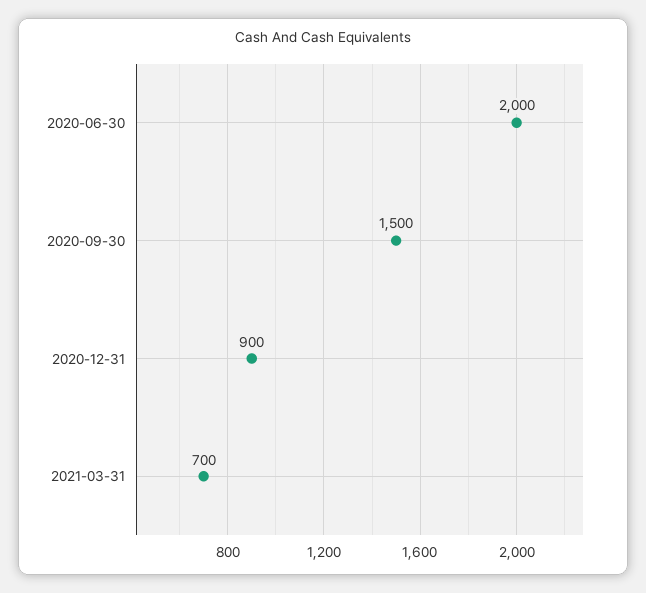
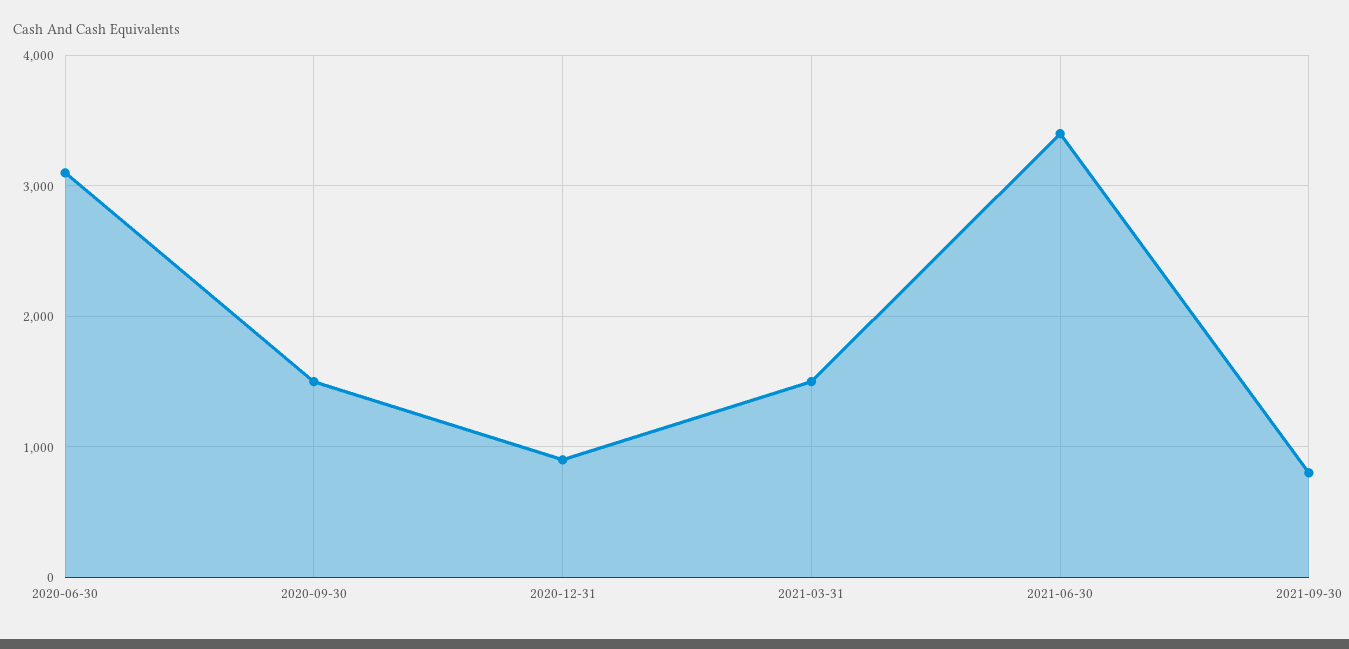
2020-06-30: 2000 -> 3100
2021-03-31: 700 -> 1500
2021-06-30: none -> 3400
2021-09-30: none -> 800

